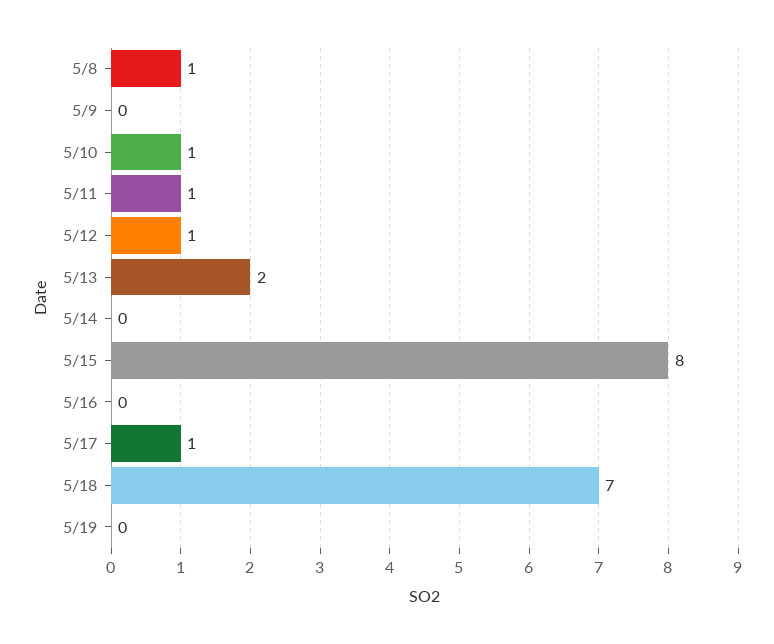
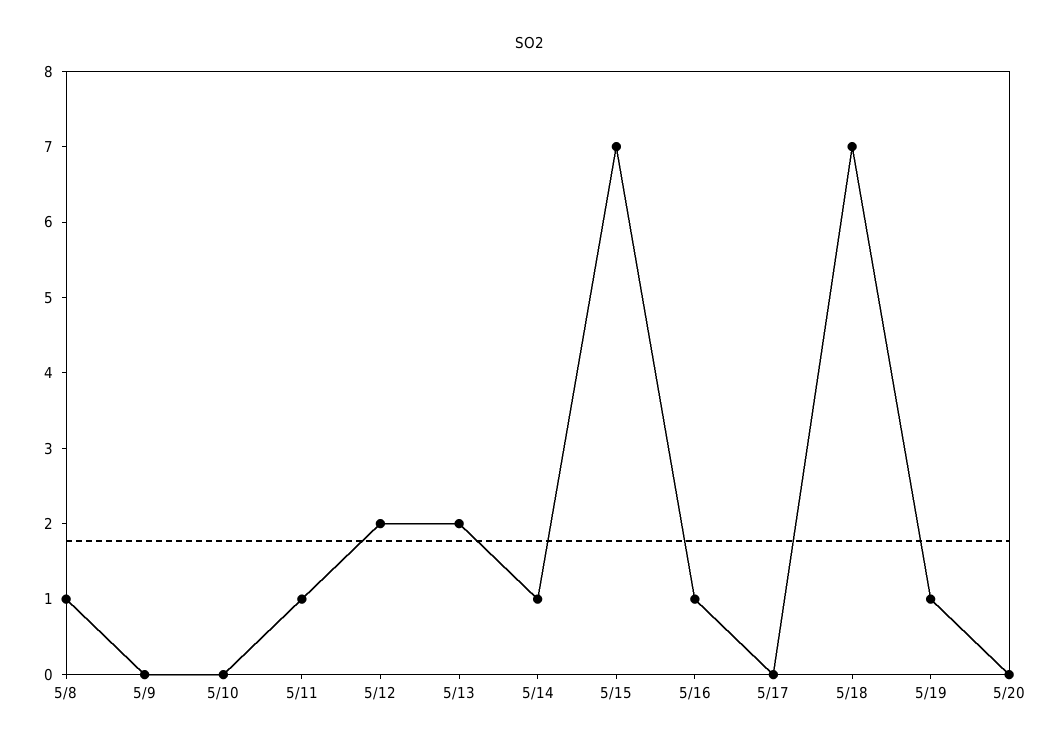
5/10: 1 -> 0
5/12: 1 -> 2
5/14: 0 -> 1
5/15: 8 -> 7
5/16: 0 -> 1
5/17: 1 -> 0
5/19: 0 -> 1
5/20: none -> 0

